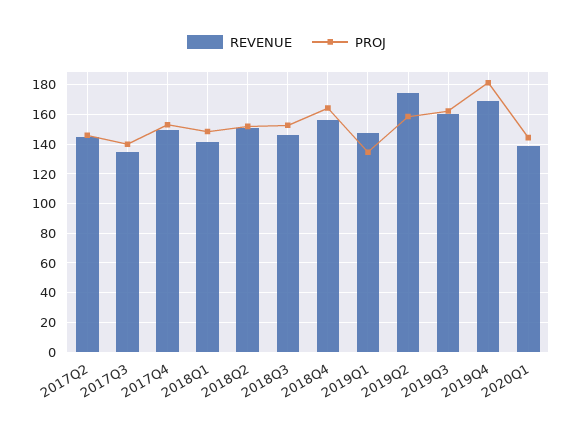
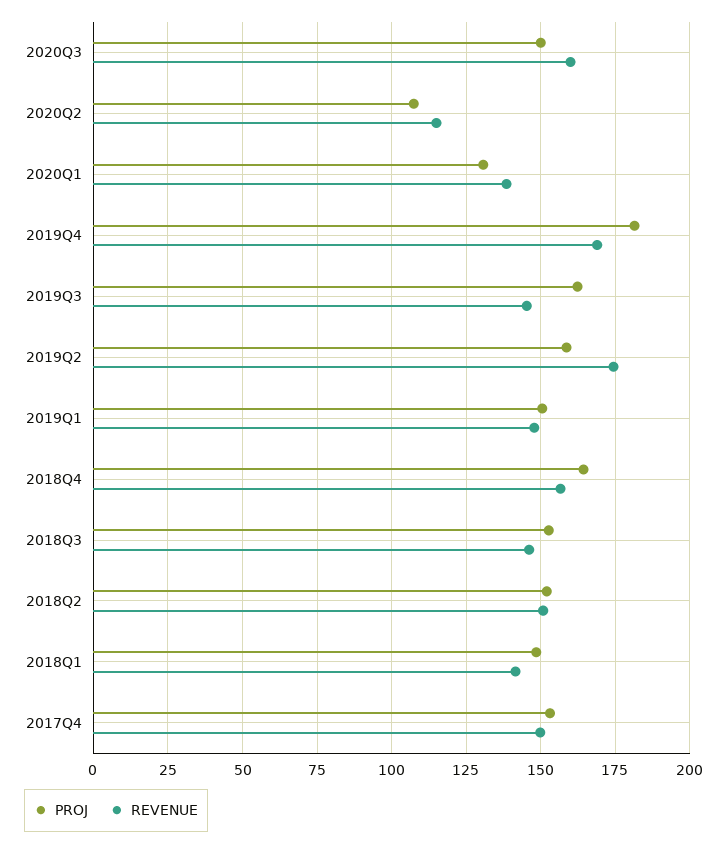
REVENUE, 2017Q2: 145 -> none
PROJ, 2017Q2: 145 -> none
REVENUE, 2017Q3: 135 -> none
PROJ, 2017Q3: 140 -> none
PROJ, 2019Q1: 135 -> 150
REVENUE, 2019Q3: 160 -> 145
PROJ, 2020Q1: 145 -> 130
PROJ, 2020Q3: none -> 150
REVENUE, 2020Q3: none -> 160
PROJ, 2020Q2: none -> 107.5
REVENUE, 2020Q2: none -> 115

